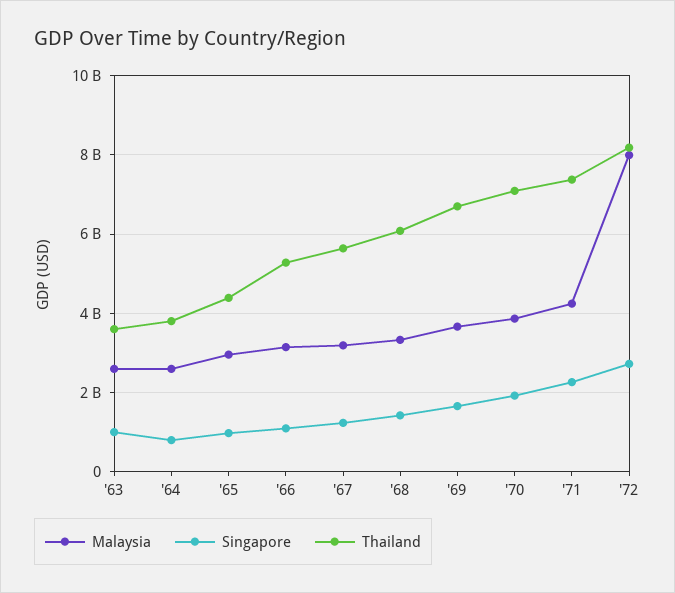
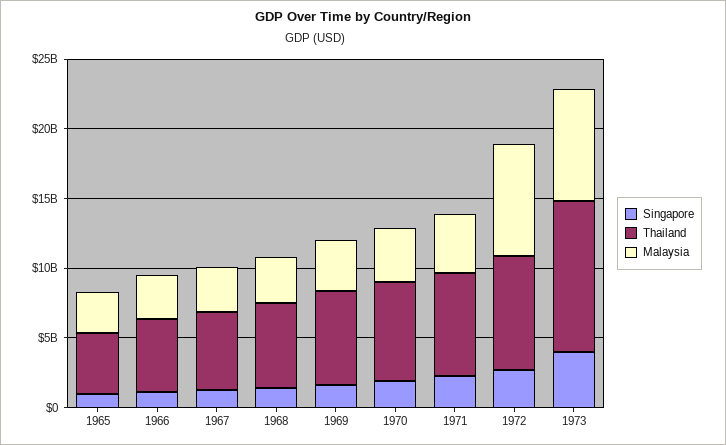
Malaysia, '63: 2600000000 -> none
Singapore, '63: 1000000000 -> none
Thailand, '63: 3600000000 -> none
Malaysia, '64: 2600000000 -> none
Singapore, '64: 800000000 -> none
Thailand, '64: 3800000000 -> none
Singapore, 1973: none -> 4000000000
Thailand, 1973: none -> 11000000000
Malaysia, 1973: none -> 8000000000

